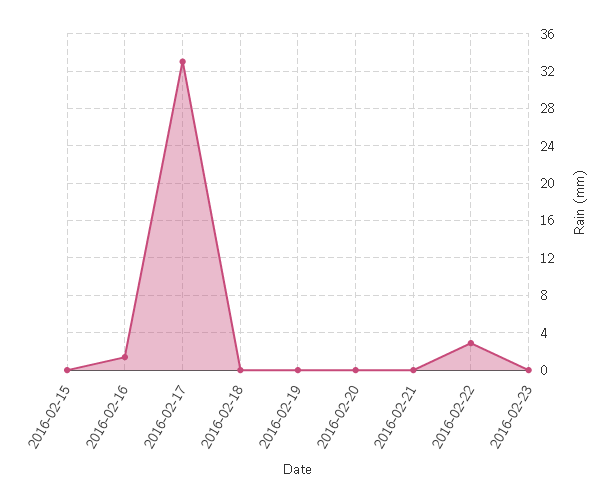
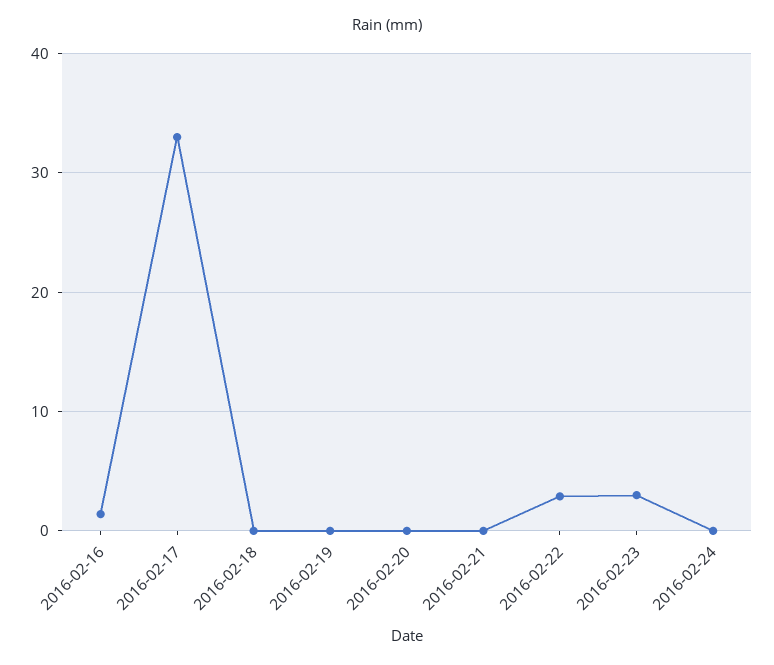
2016-02-15: 0 -> none
2016-02-23: 0 -> 3
2016-02-24: none -> 0

